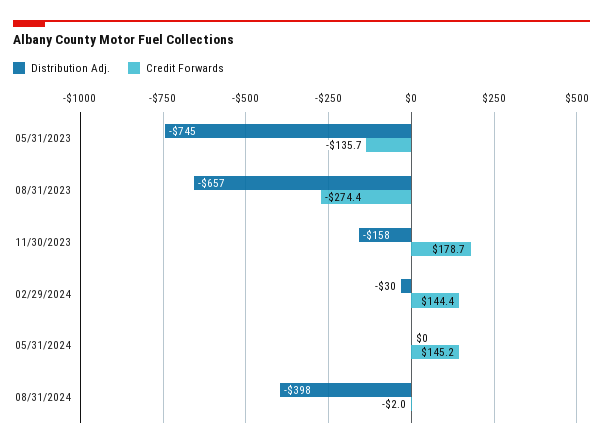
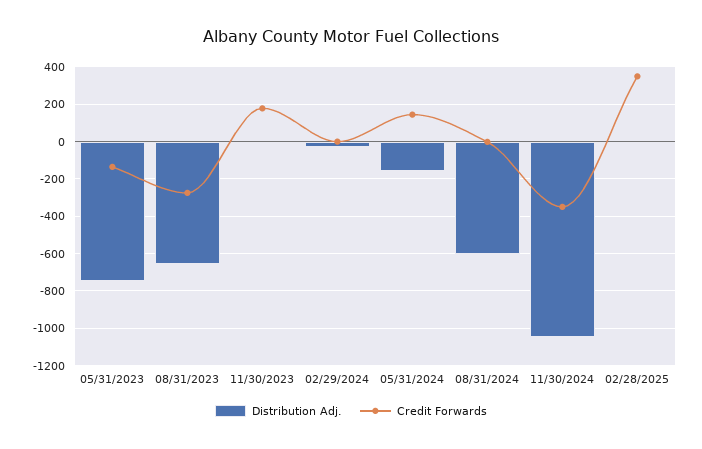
Distribution Adj., 11/30/2023: -158 -> 0
Credit Forwards, 02/29/2024: 144.4 -> 0
Distribution Adj., 05/31/2024: 0 -> -150
Distribution Adj., 08/31/2024: -398 -> -600
Distribution Adj., 11/30/2024: none -> -1050
Credit Forwards, 11/30/2024: none -> -350
Distribution Adj., 02/28/2025: none -> 0
Credit Forwards, 02/28/2025: none -> 350

